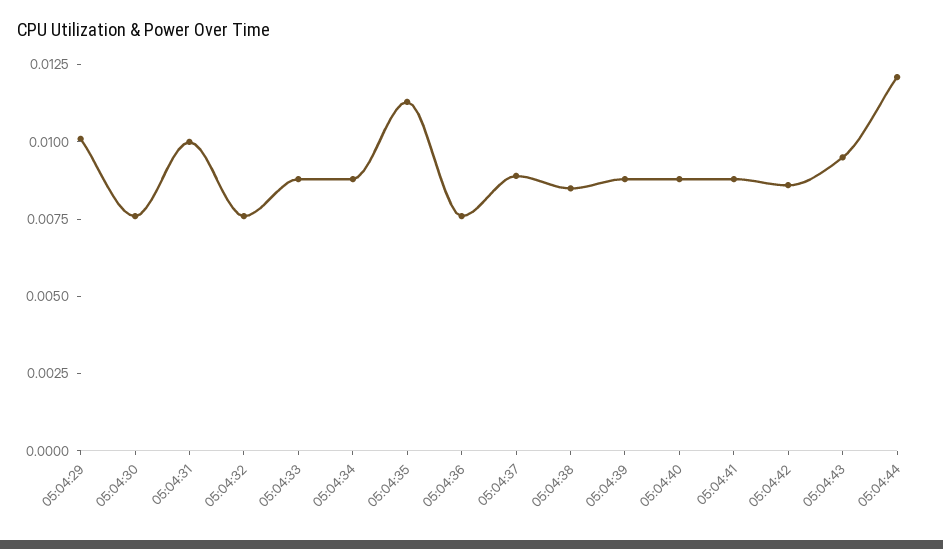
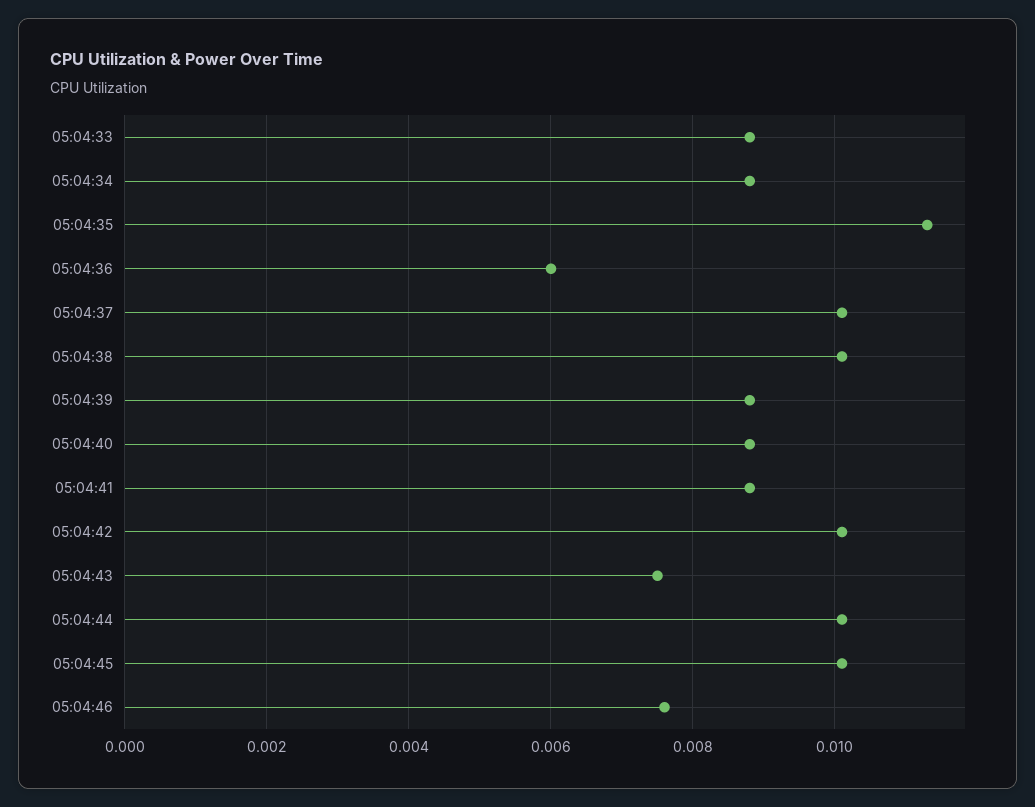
05:04:29: 0.01 -> none
05:04:30: 0.0075 -> none
05:04:31: 0.01 -> none
05:04:32: 0.0075 -> none
05:04:36: 0.0075 -> 0.006
05:04:37: 0.009 -> 0.01
05:04:38: 0.0085 -> 0.01
05:04:42: 0.0085 -> 0.01
05:04:43: 0.0095 -> 0.0075
05:04:44: 0.012 -> 0.01
05:04:45: none -> 0.01
05:04:46: none -> 0.0075

